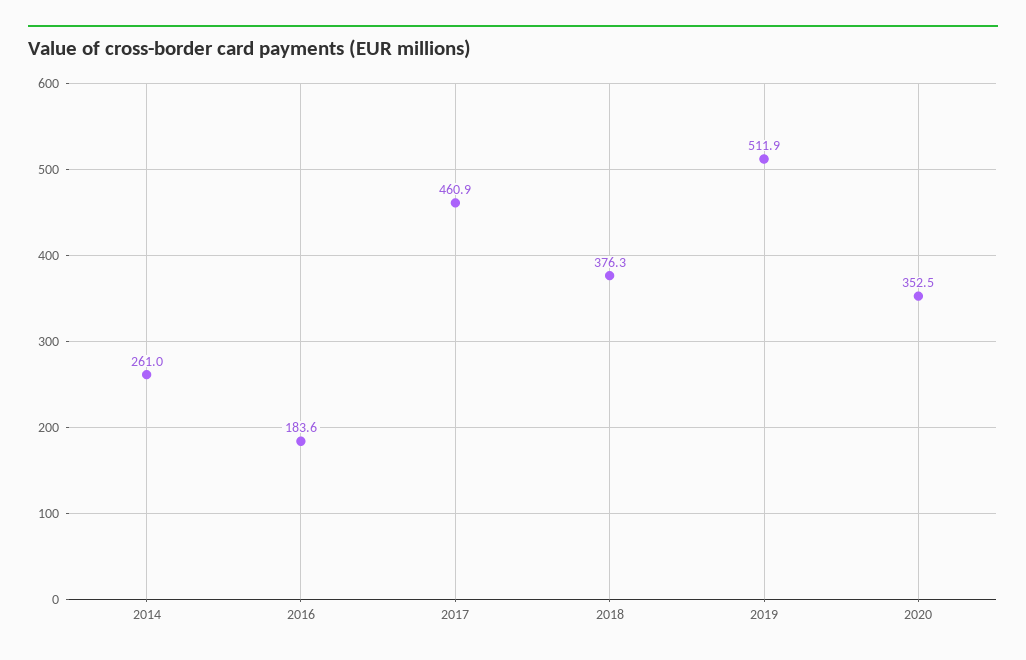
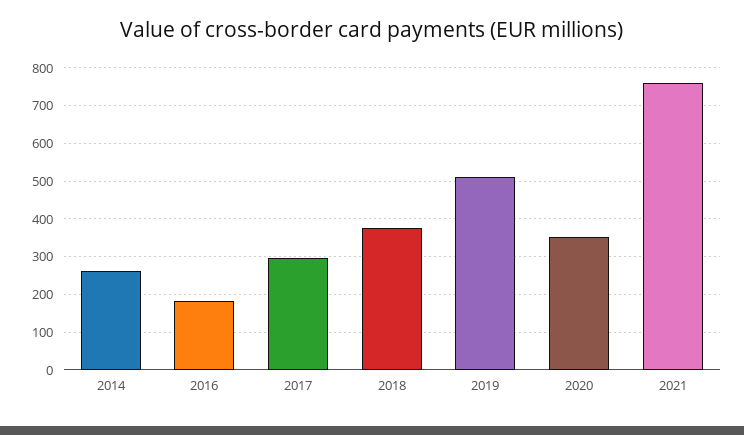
2017: 460.9 -> 300
2021: none -> 760

